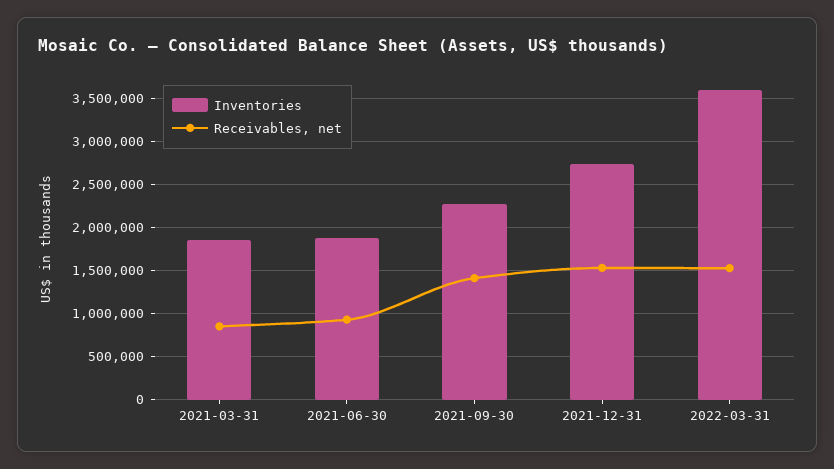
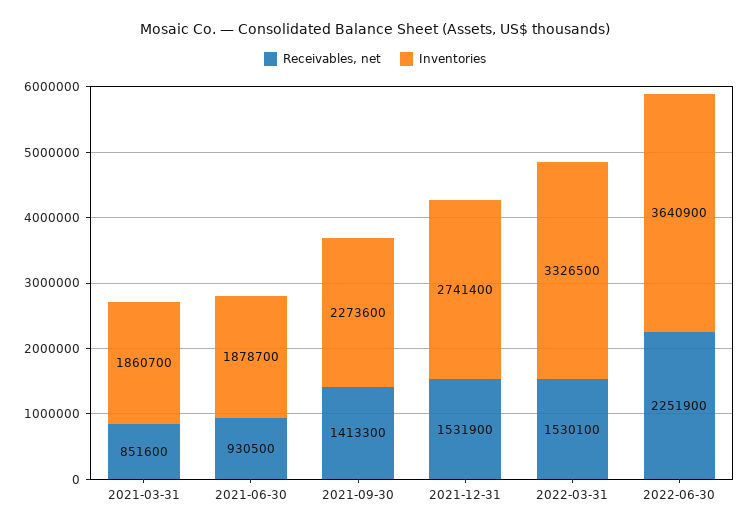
Inventories, 2022-03-31: 3600000 -> 3326500
Receivables, net, 2022-06-30: none -> 2251900
Inventories, 2022-06-30: none -> 3640900

